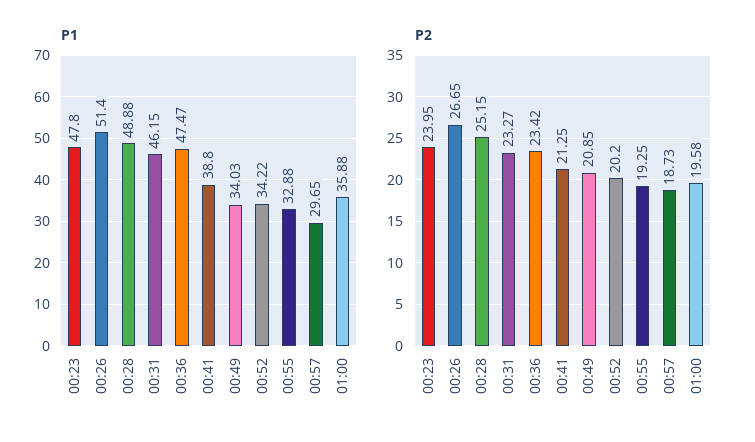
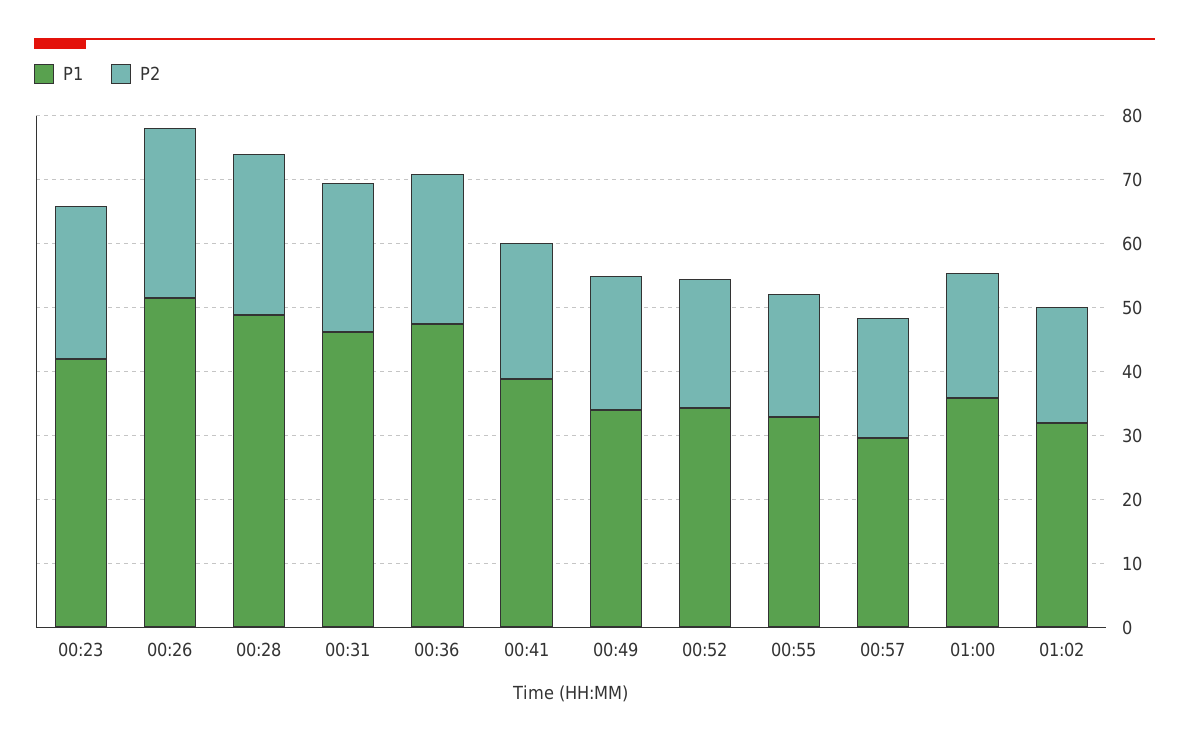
P1, 00:23: 47.8 -> 42
P1, 01:02: none -> 32
P2, 01:02: none -> 18

